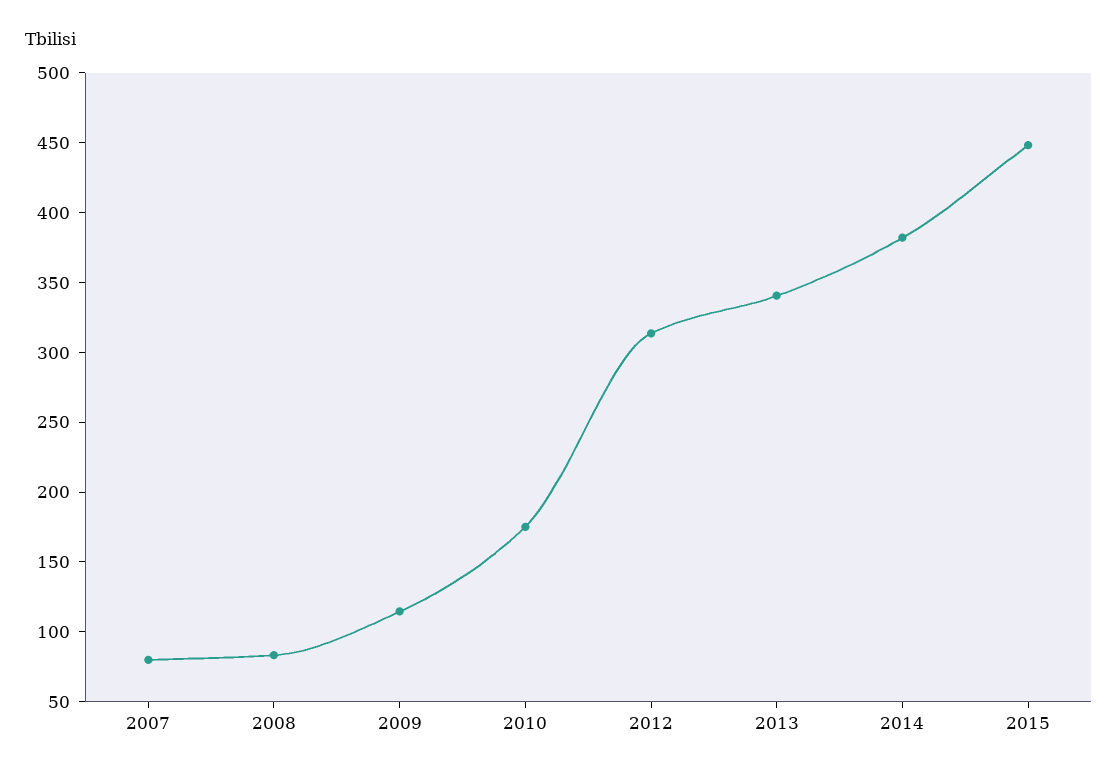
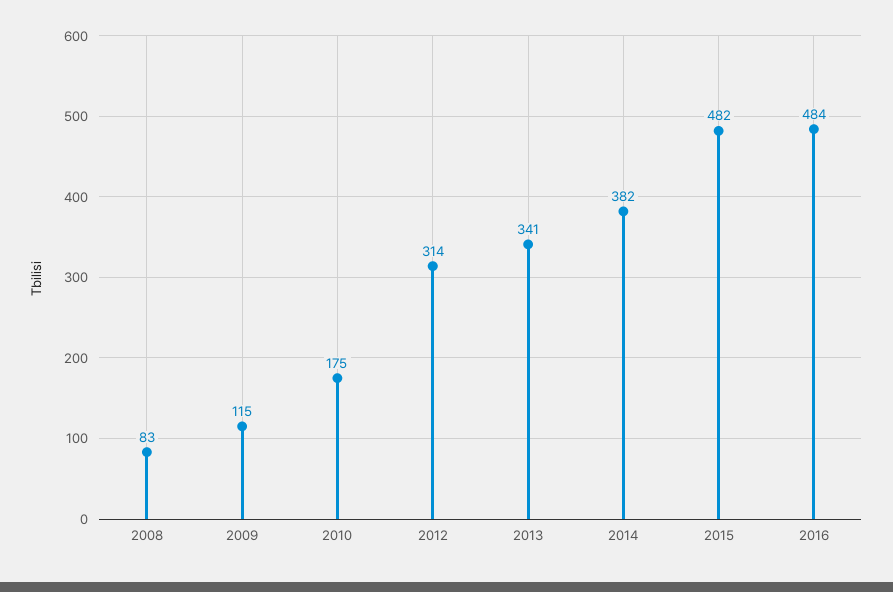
2007: 80 -> none
2015: 450 -> 482
2016: none -> 484

